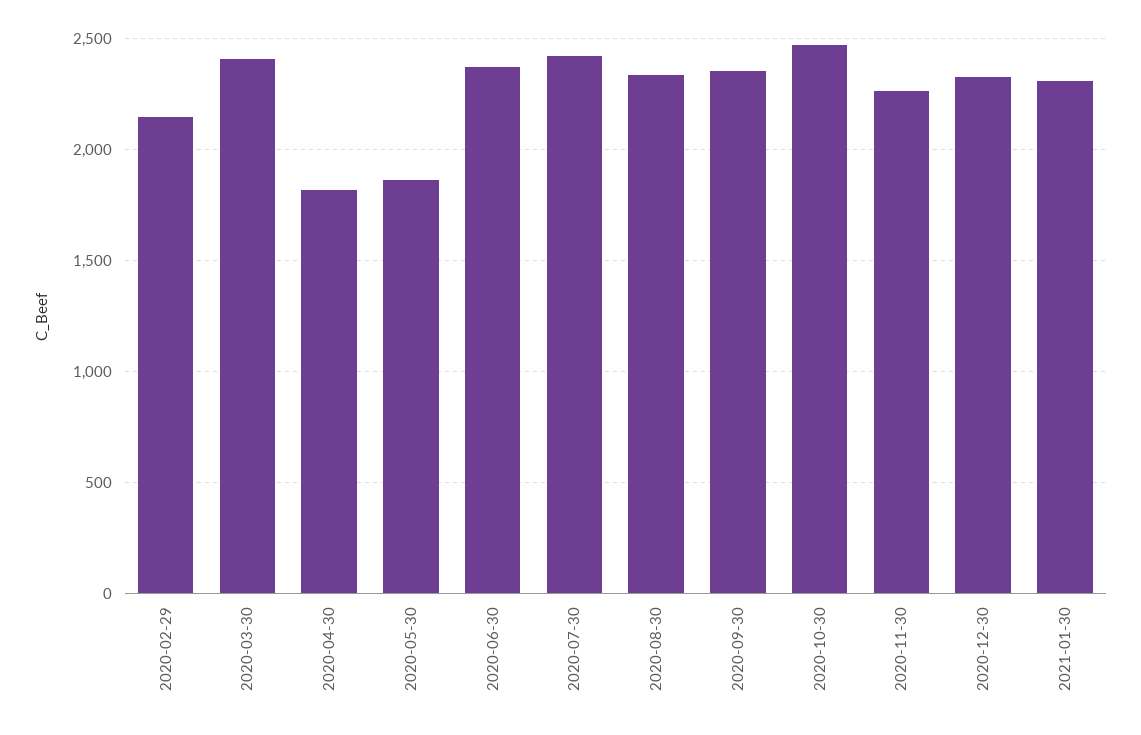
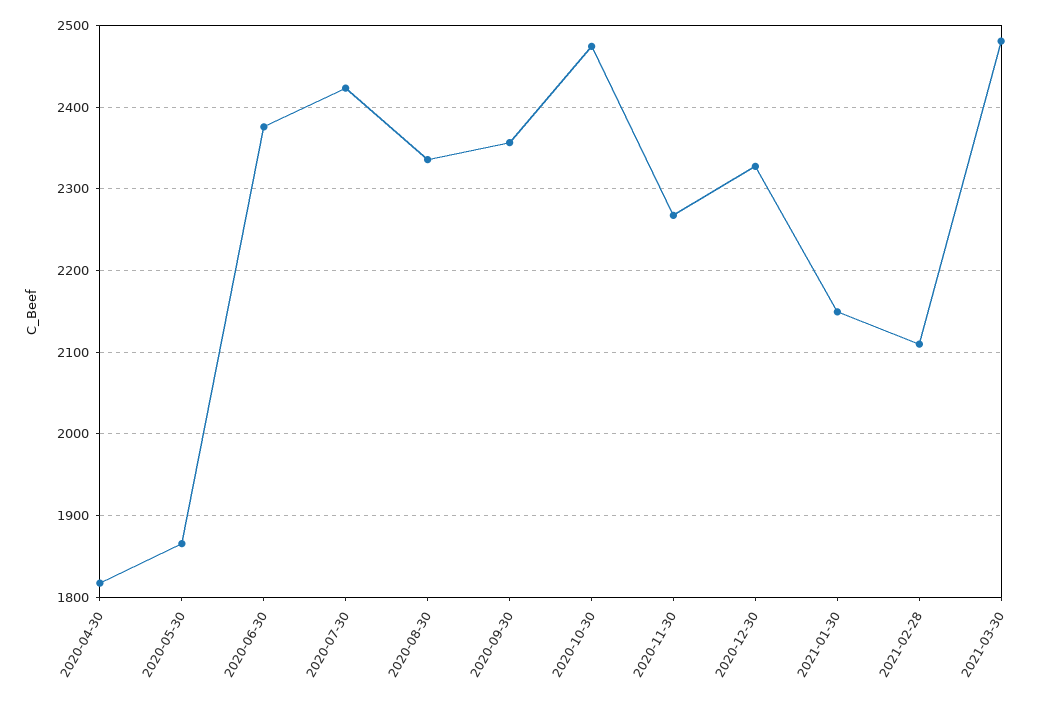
2020-02-29: 2150 -> none
2020-03-30: 2400 -> none
2021-01-30: 2300 -> 2150
2021-02-28: none -> 2110
2021-03-30: none -> 2480

